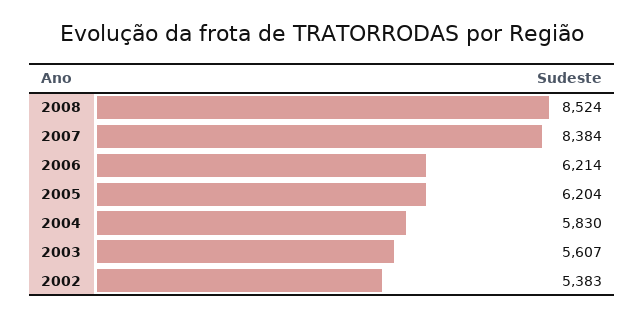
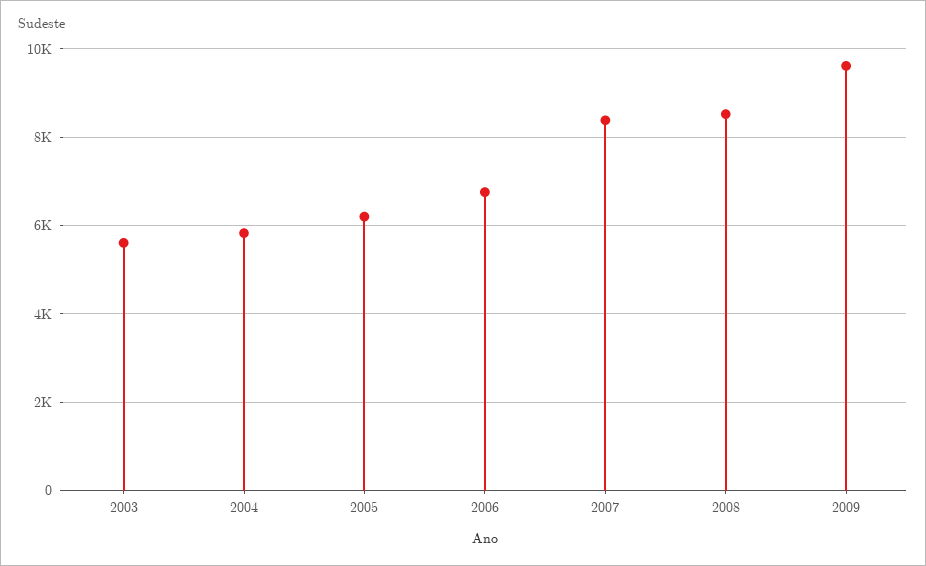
2006: 6214 -> 6800
2002: 5383 -> none
2009: none -> 9600

